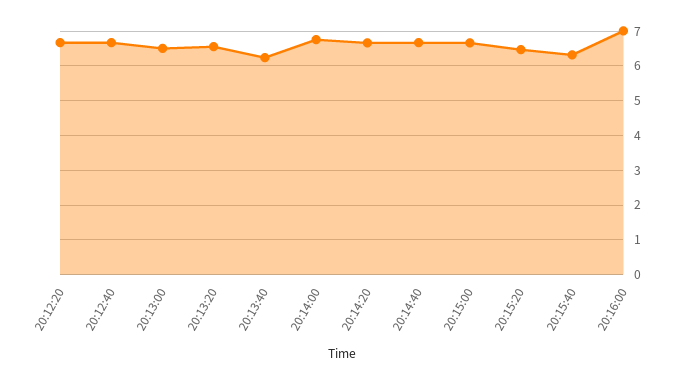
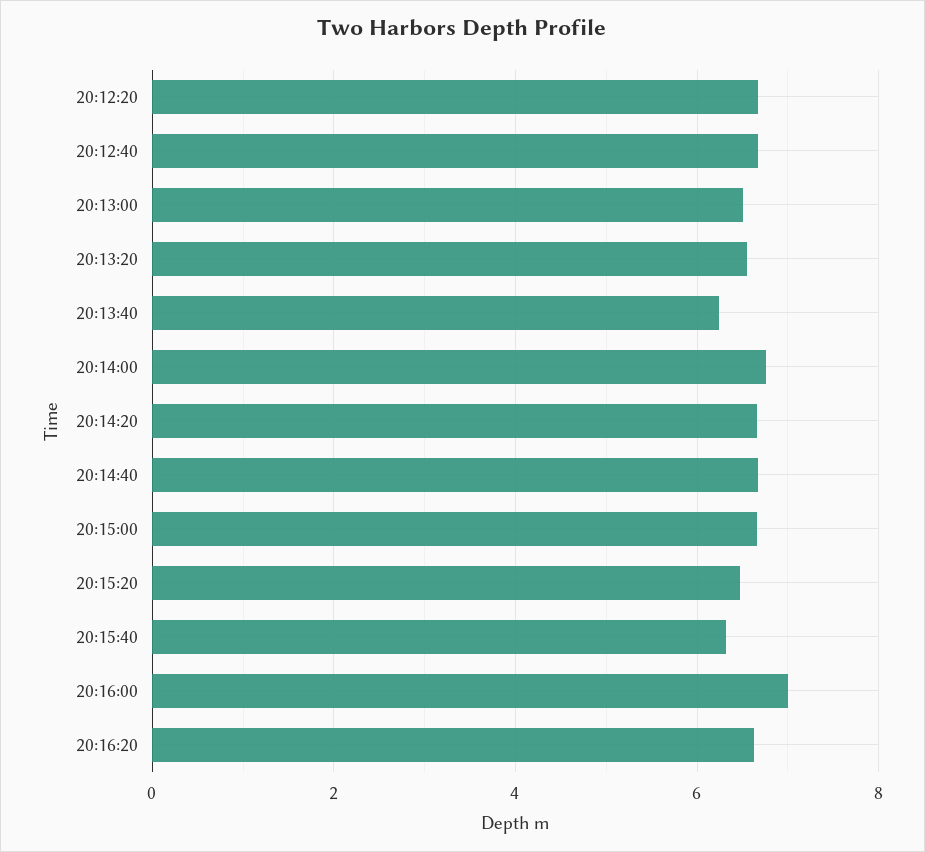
20:16:20: none -> 6.6

